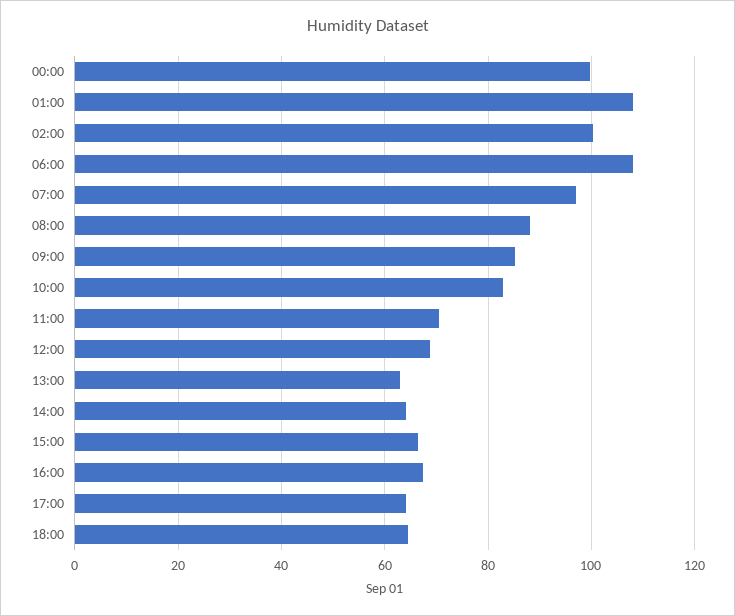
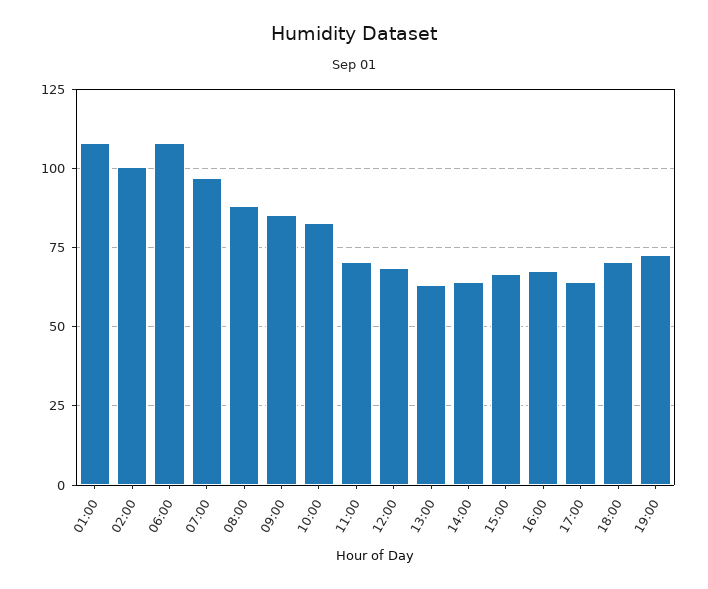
00:00: 100 -> none
18:00: 64 -> 70
19:00: none -> 72.5

